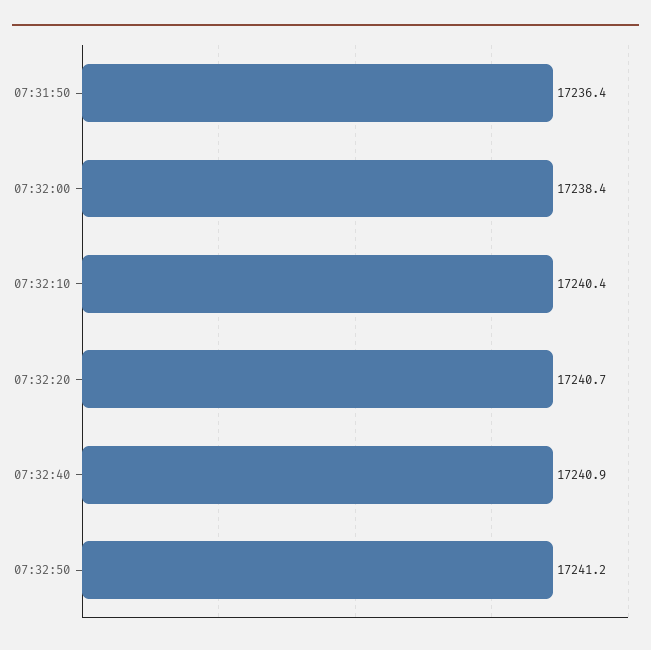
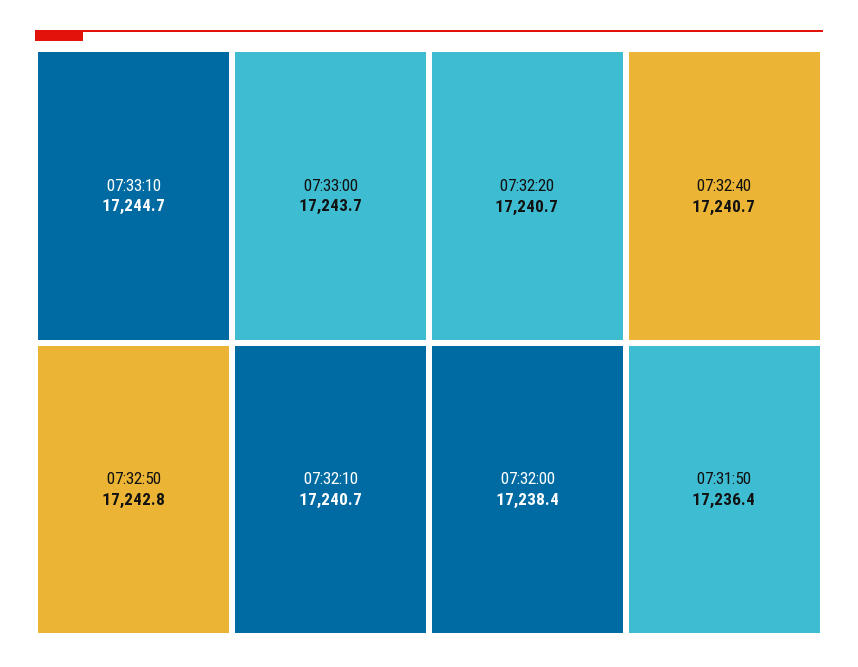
07:32:10: 17240.4 -> 17240.7
07:32:40: 17240.9 -> 17240.7
07:32:50: 17241.2 -> 17242.8
07:33:10: none -> 17244.7
07:33:00: none -> 17243.7

